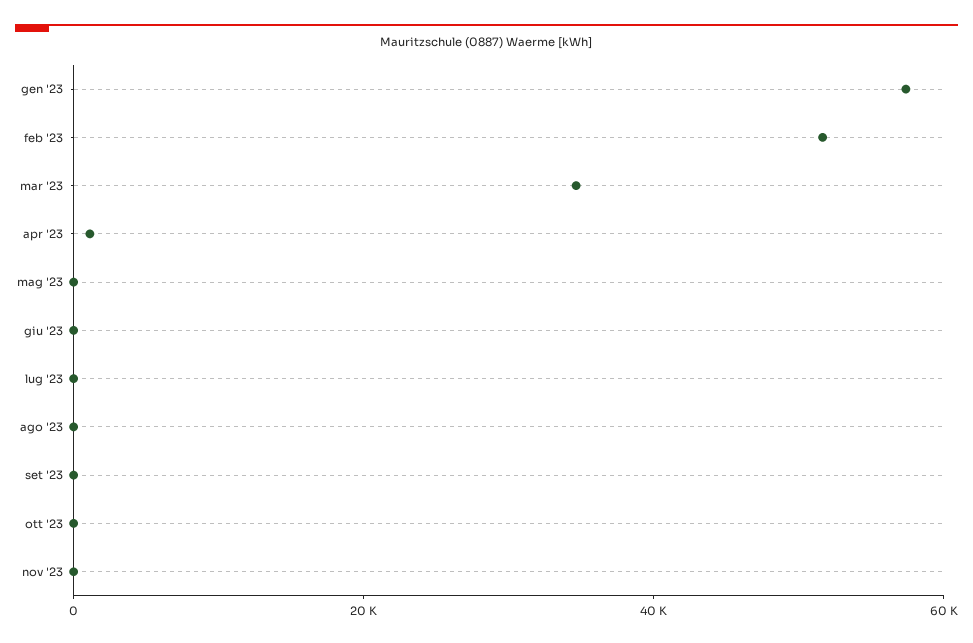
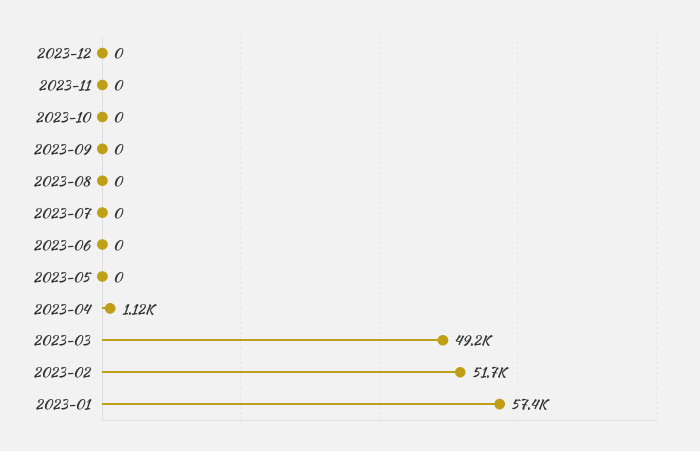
mar '23: 35000 -> 49200
2023-12: none -> 0

